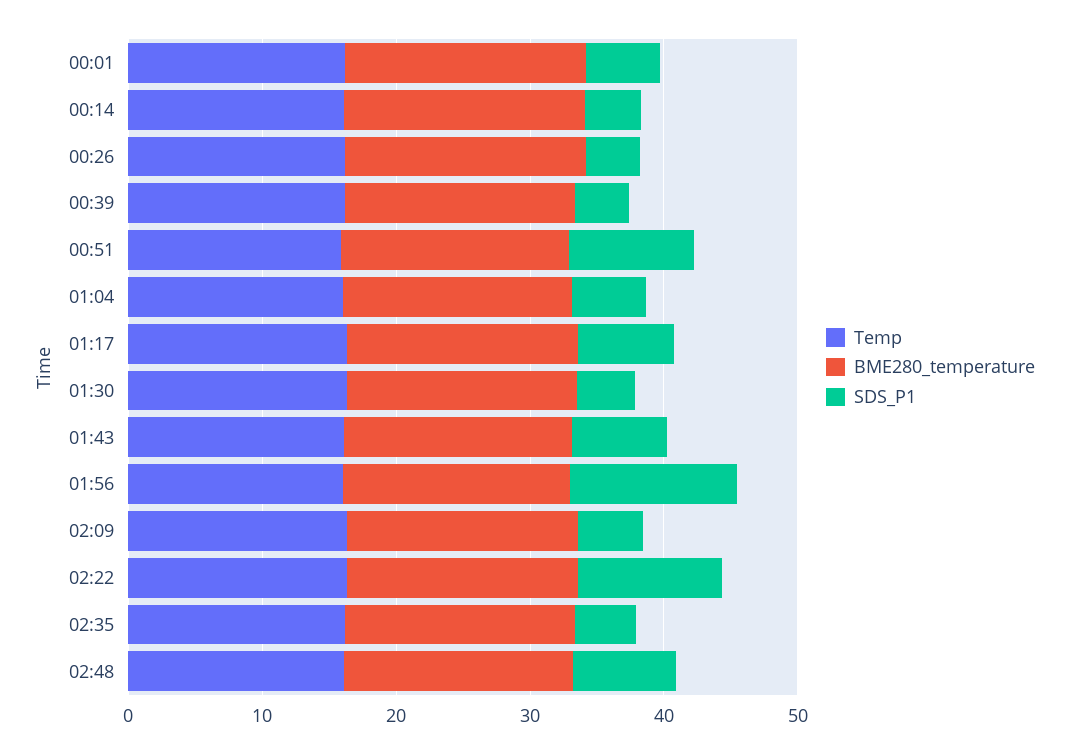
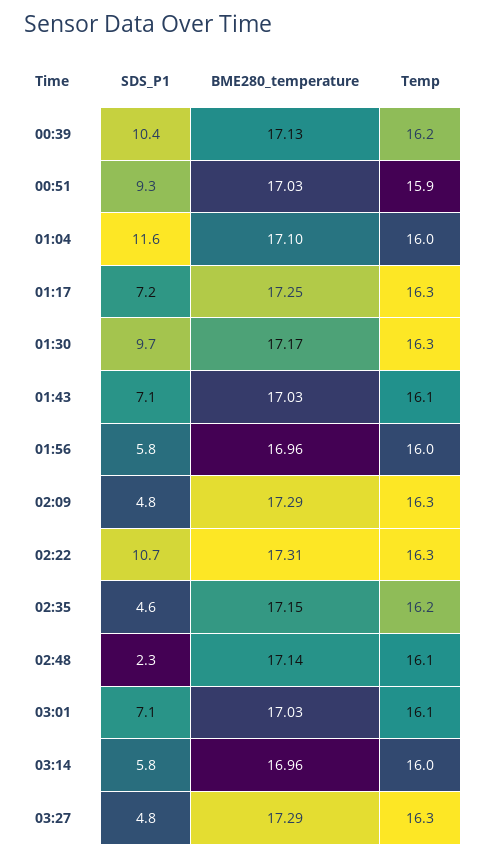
Temp, 00:01: 16 -> none
BME280_temperature, 00:01: 18 -> none
SDS_P1, 00:01: 6 -> none
Temp, 00:14: 16 -> none
BME280_temperature, 00:14: 18 -> none
SDS_P1, 00:14: 4 -> none
Temp, 00:26: 16 -> none
BME280_temperature, 00:26: 18 -> none
SDS_P1, 00:26: 4 -> none
SDS_P1, 00:39: 4 -> 10.4
SDS_P1, 01:04: 6 -> 11.6
SDS_P1, 01:30: 4 -> 9.7
SDS_P1, 01:56: 12 -> 5.8
SDS_P1, 02:48: 8 -> 2.3
SDS_P1, 03:01: none -> 7.1
BME280_temperature, 03:01: none -> 17.03
Temp, 03:01: none -> 16.1
SDS_P1, 03:14: none -> 5.8
BME280_temperature, 03:14: none -> 16.96
Temp, 03:14: none -> 16
SDS_P1, 03:27: none -> 4.8
BME280_temperature, 03:27: none -> 17.29
Temp, 03:27: none -> 16.3

